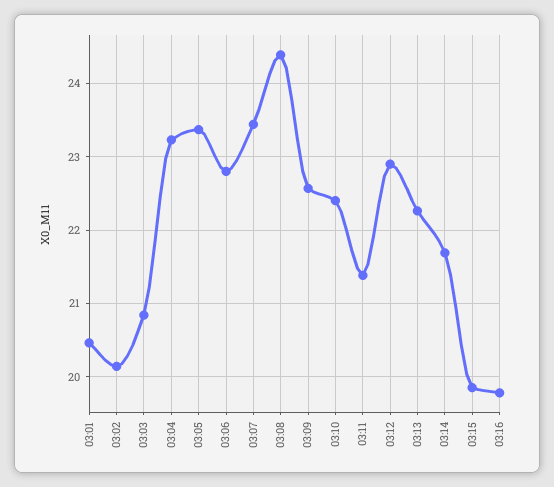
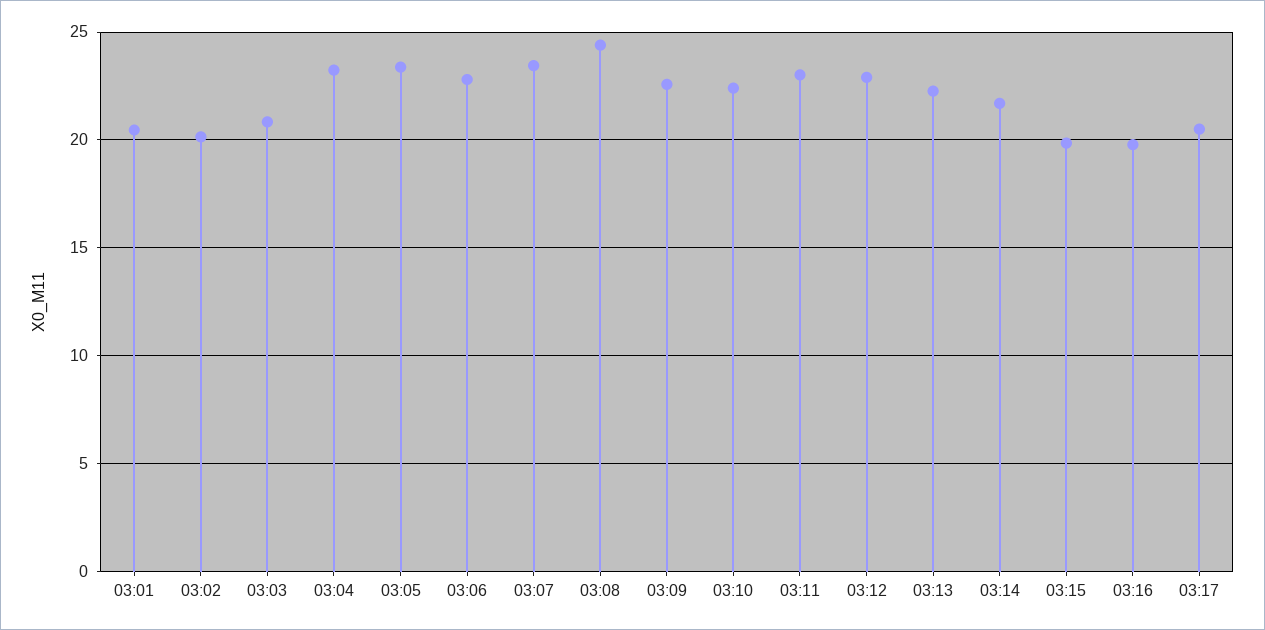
03:11: 21.4 -> 23
03:17: none -> 20.5

